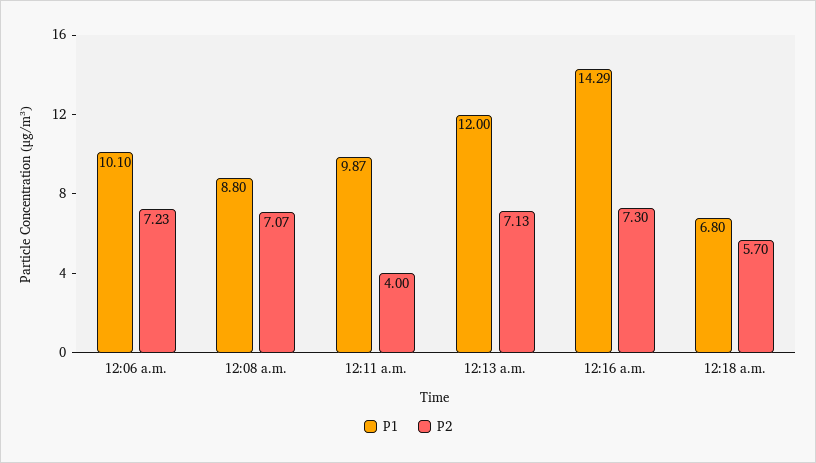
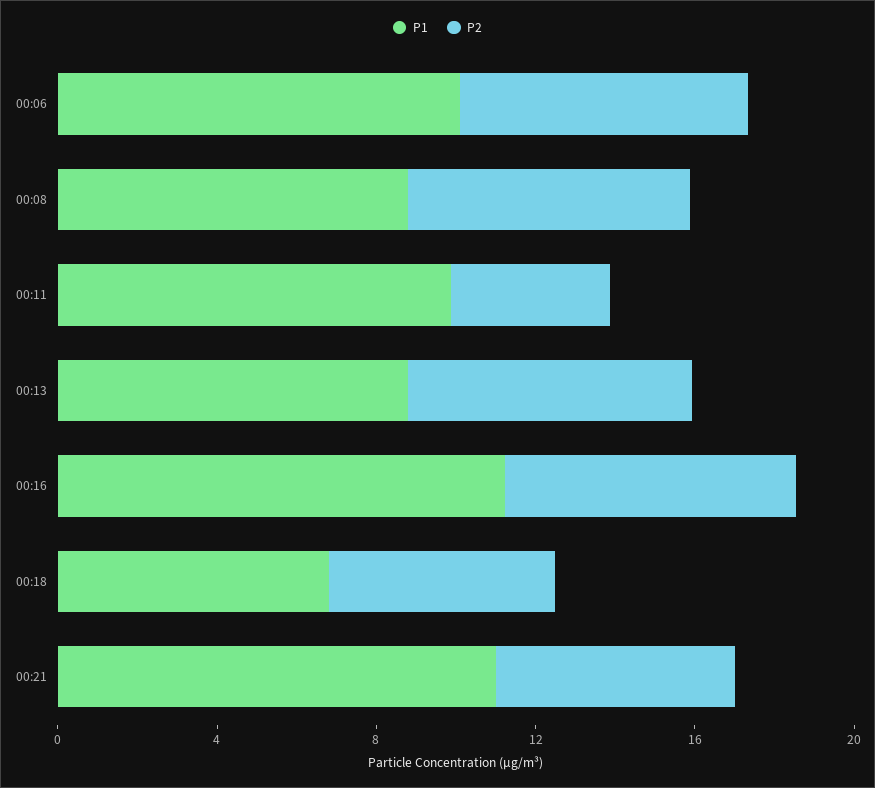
P1, 12:13 a.m.: 12 -> 9
P1, 12:16 a.m.: 14.29 -> 11
P1, 00:21: none -> 11
P2, 00:21: none -> 6

